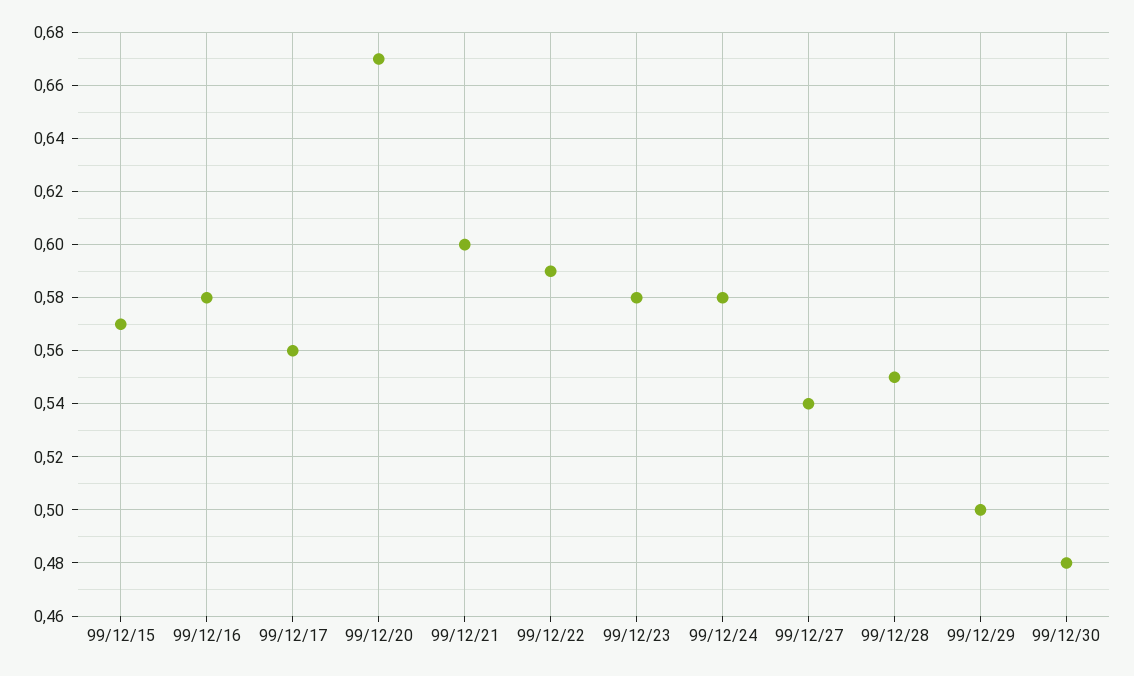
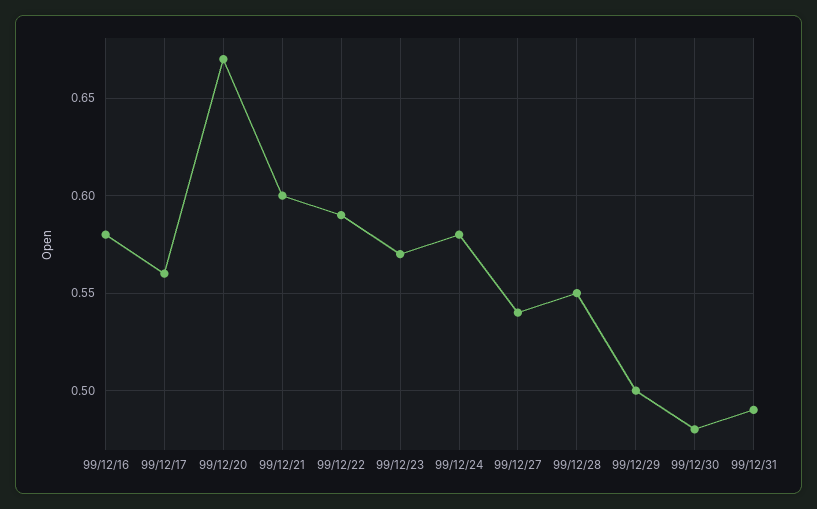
99/12/15: 0.57 -> none
99/12/23: 0.58 -> 0.57
99/12/31: none -> 0.49

